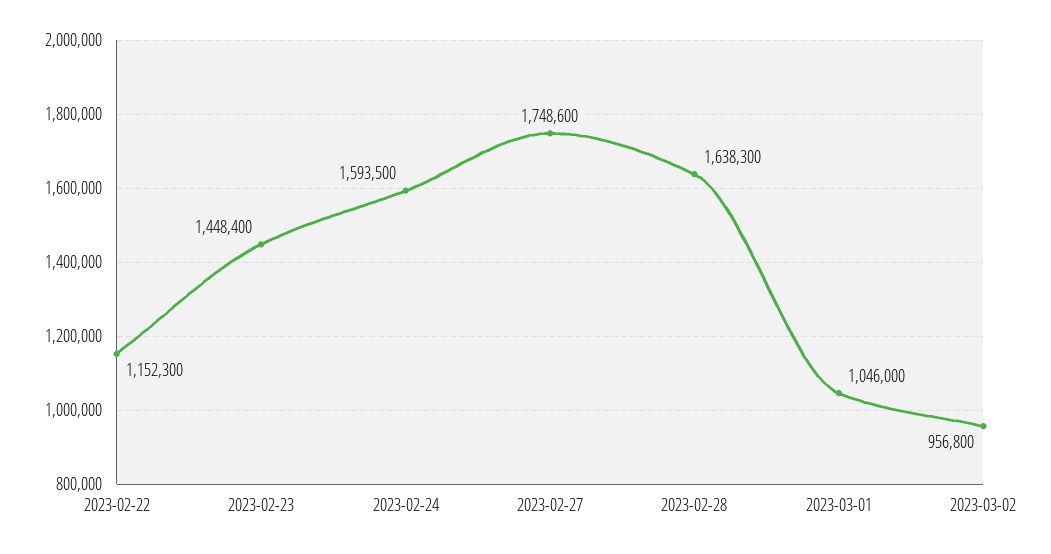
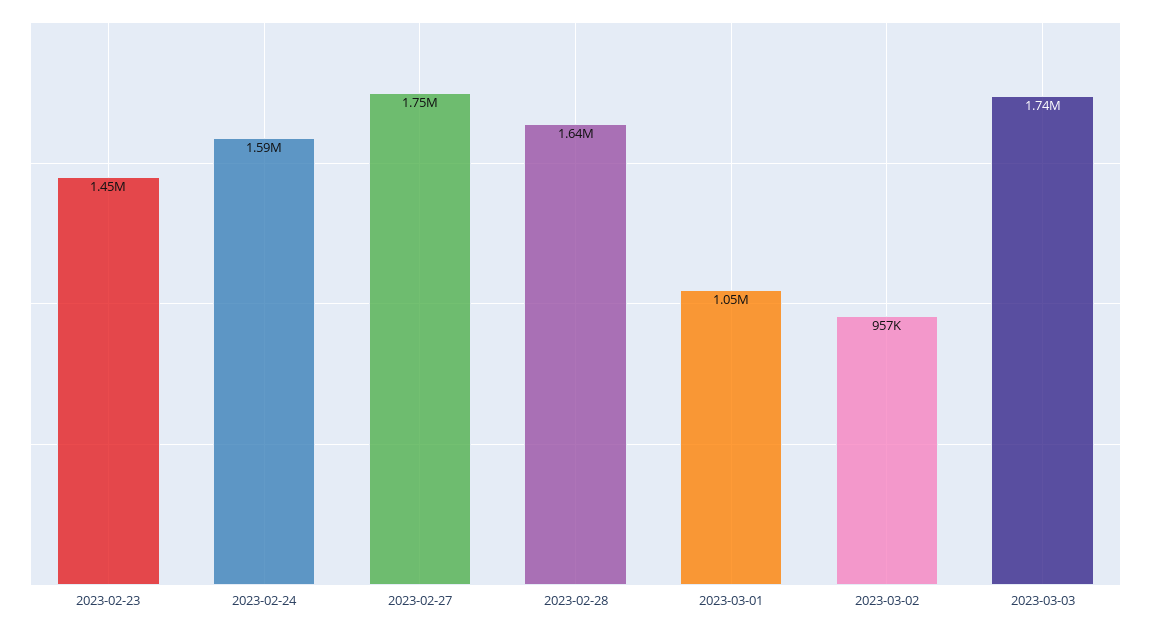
2023-02-22: 1152300 -> none
2023-03-03: none -> 1740000

